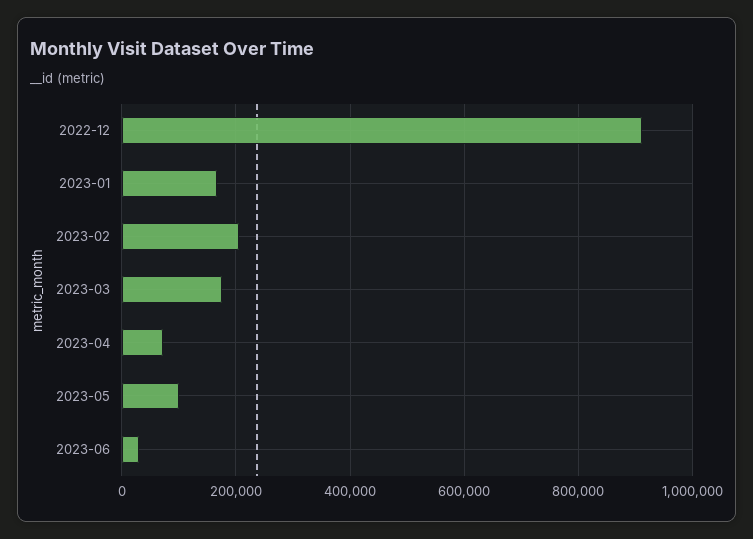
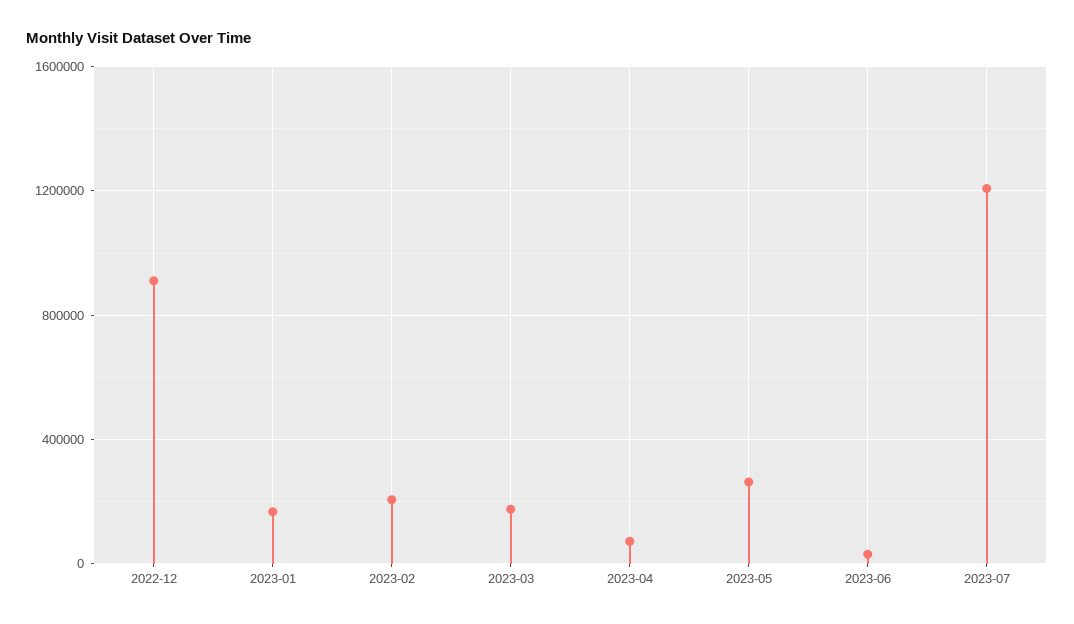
2023-05: 100000 -> 250000
2023-07: none -> 1200000

